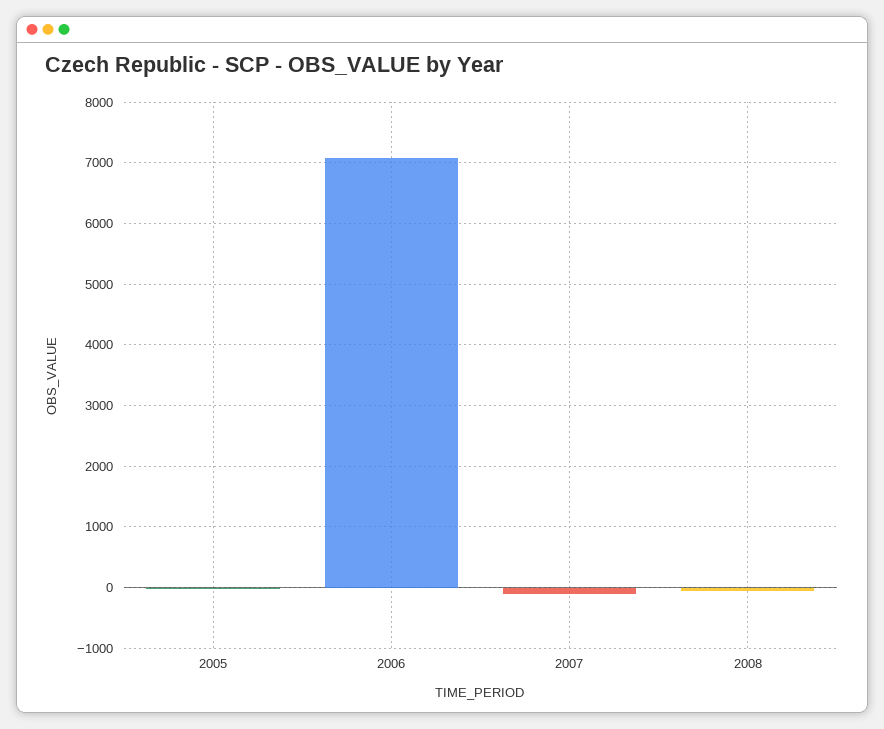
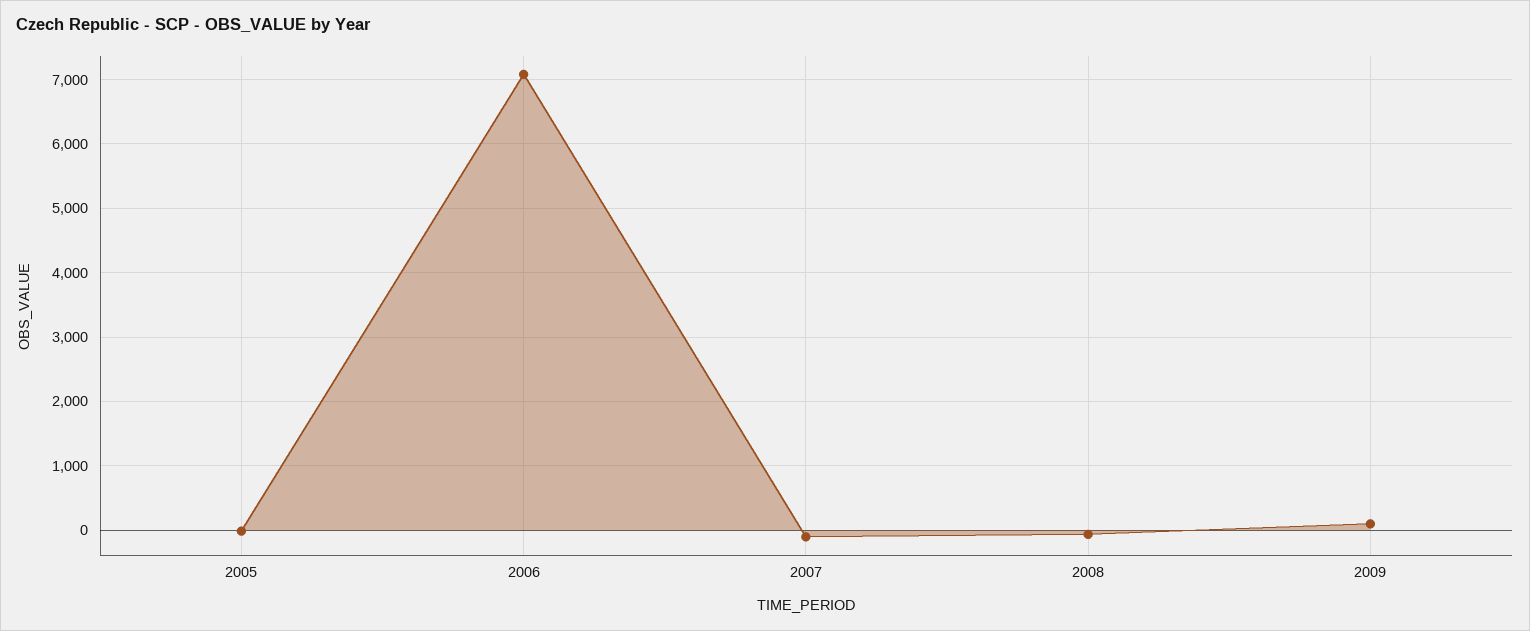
2009: none -> 100

